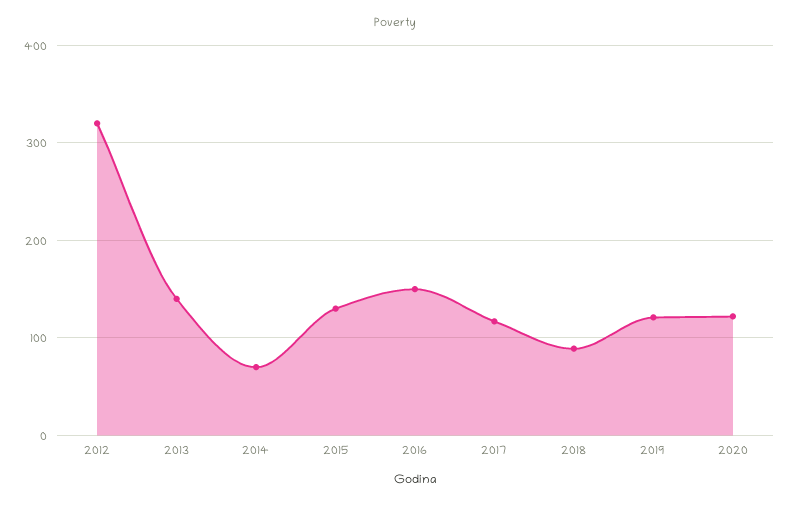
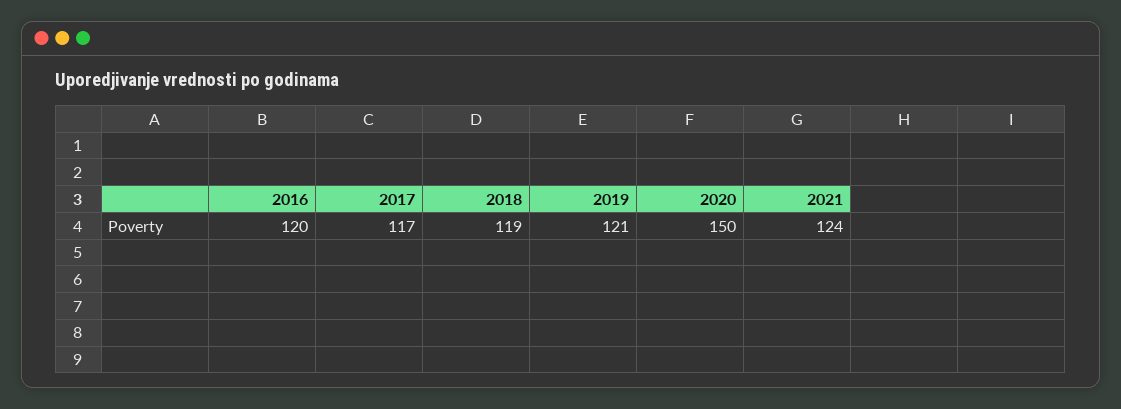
2012: 320 -> none
2013: 140 -> none
2014: 70 -> none
2015: 130 -> none
2016: 150 -> 120
2018: 90 -> 119
2020: 120 -> 150
2021: none -> 124

